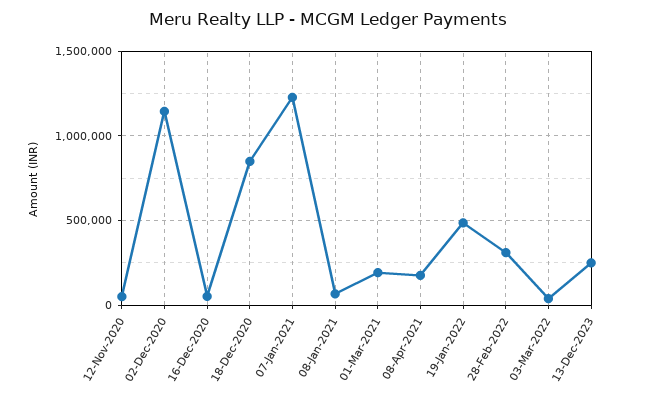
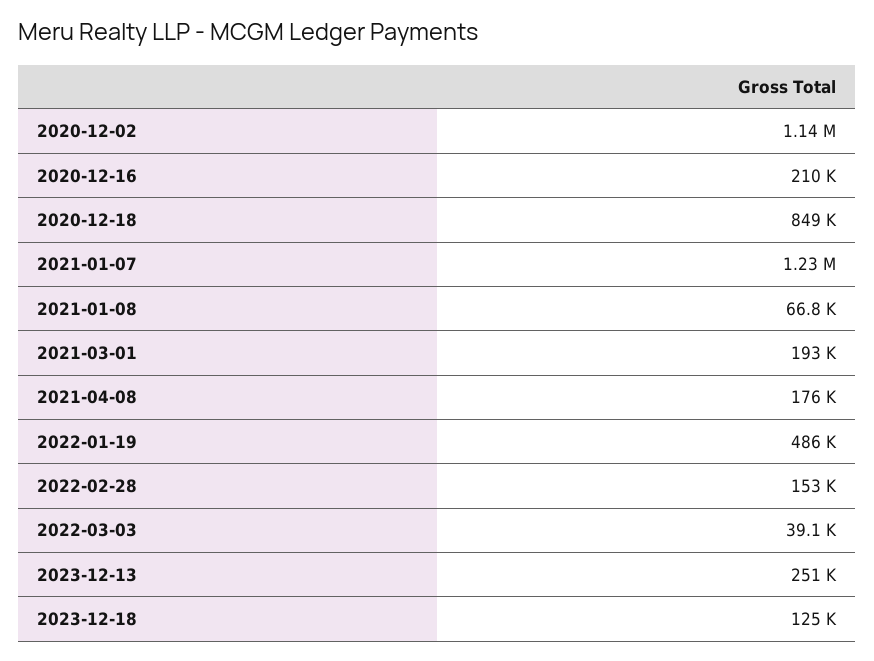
12-Nov-2020: 50000 -> none
16-Dec-2020: 50000 -> 210000
28-Feb-2022: 300000 -> 153000
2023-12-18: none -> 125000

